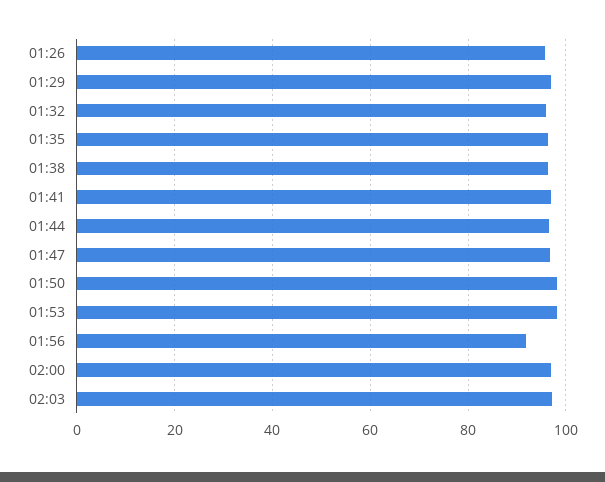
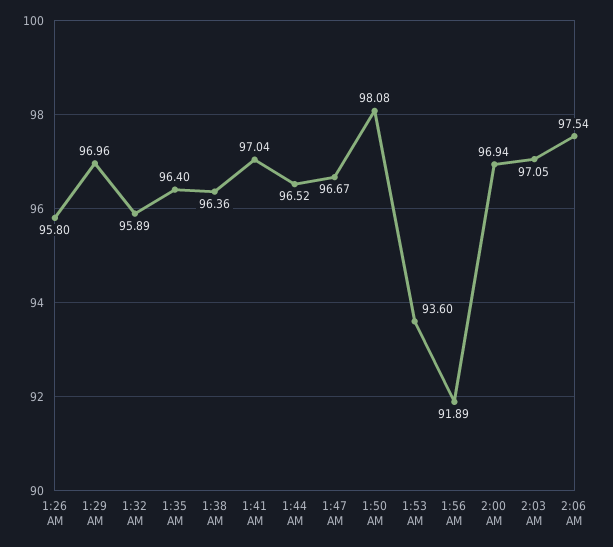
01:53: 98 -> 93.6
2:06 AM: none -> 97.54

